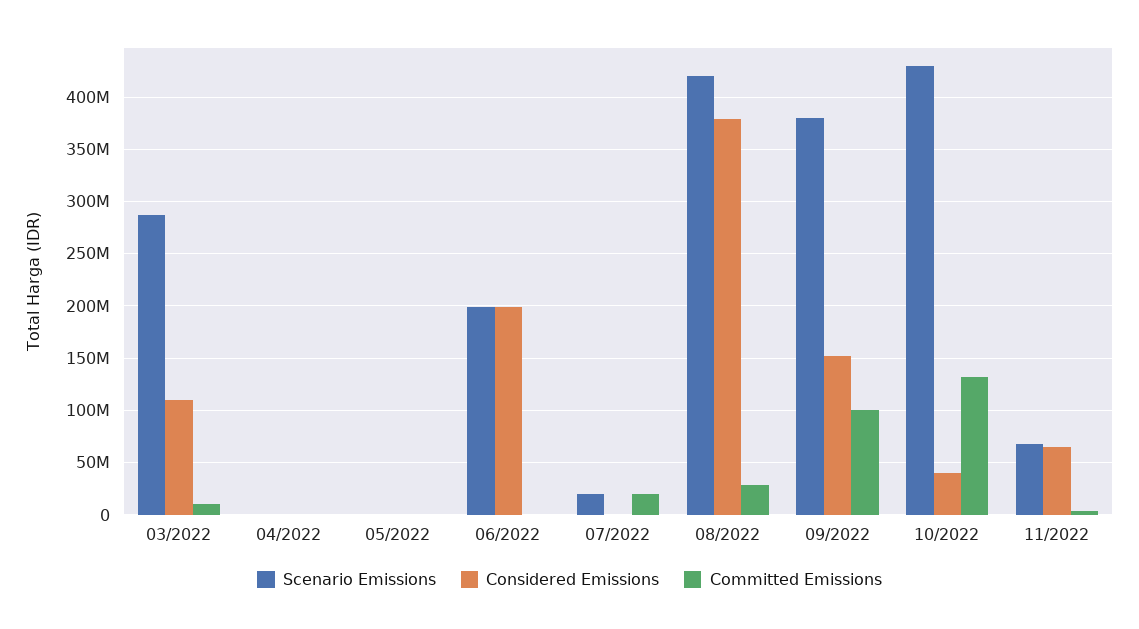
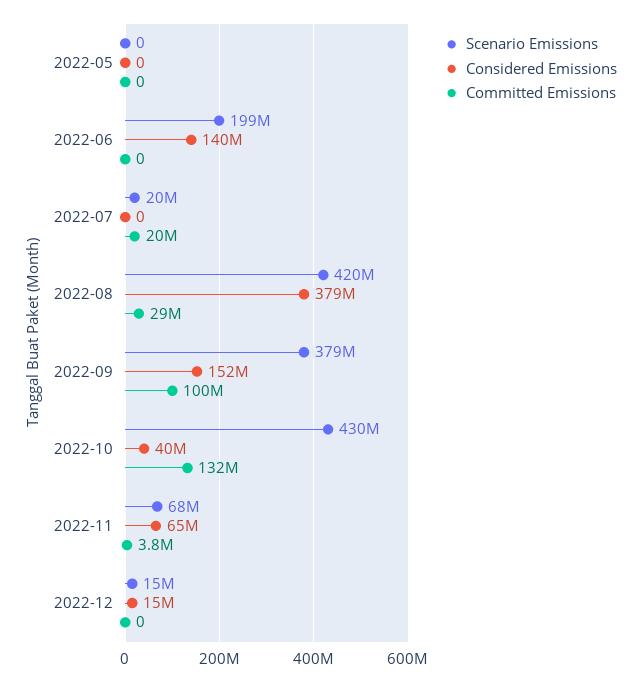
Scenario Emissions, 03/2022: 290000000 -> none
Considered Emissions, 03/2022: 110000000 -> none
Committed Emissions, 03/2022: 10000000 -> none
Scenario Emissions, 04/2022: 0 -> none
Considered Emissions, 04/2022: 0 -> none
Committed Emissions, 04/2022: 0 -> none
Considered Emissions, 06/2022: 200000000 -> 140000000
Scenario Emissions, 2022-12: none -> 15000000
Considered Emissions, 2022-12: none -> 15000000
Committed Emissions, 2022-12: none -> 0

